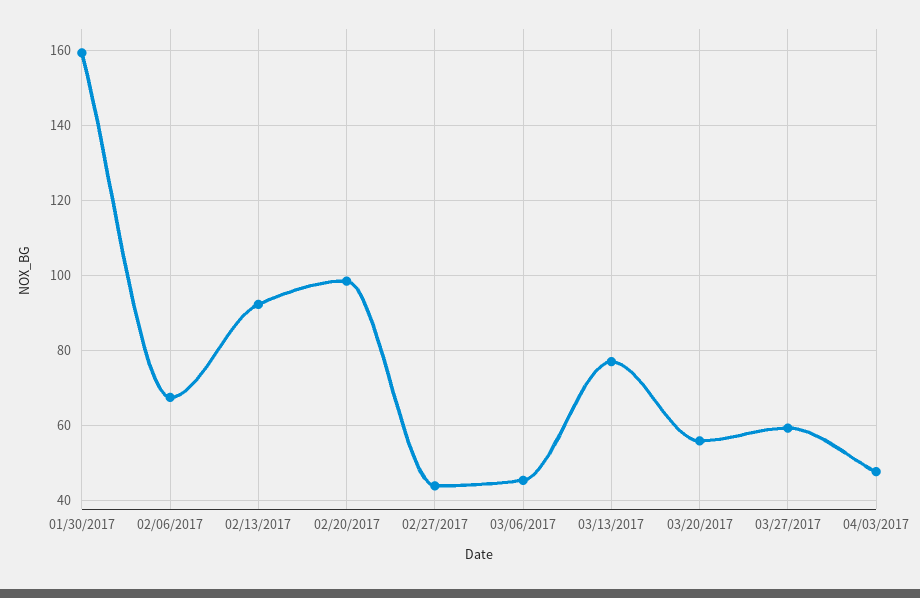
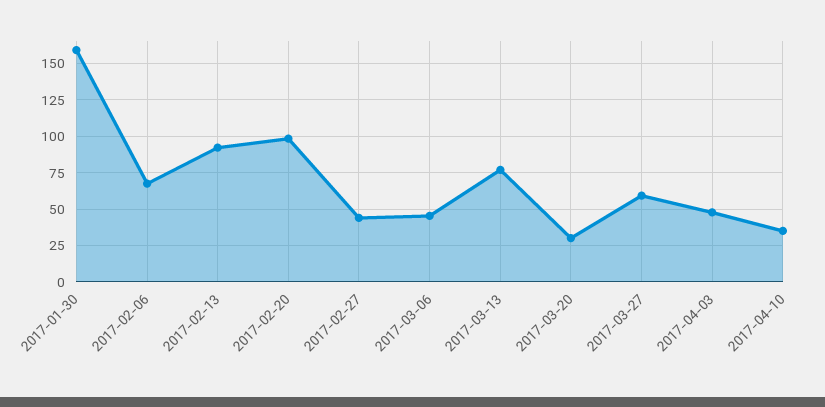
03/20/2017: 56 -> 30
2017-04-10: none -> 35

